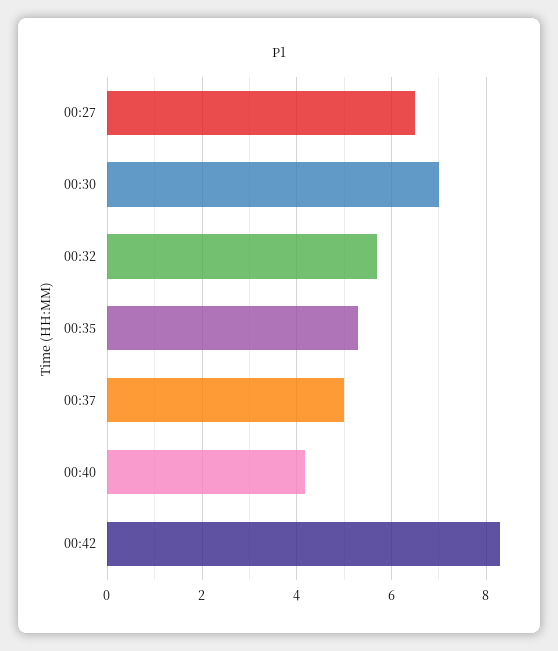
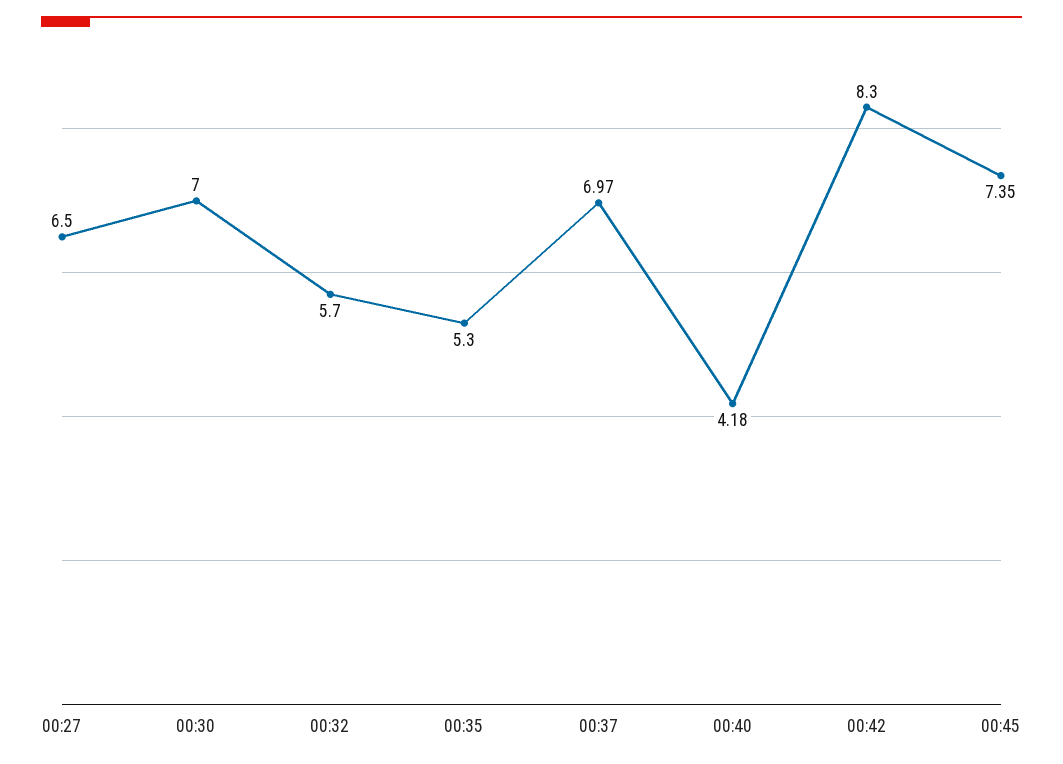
00:37: 5 -> 6.97
00:45: none -> 7.35

